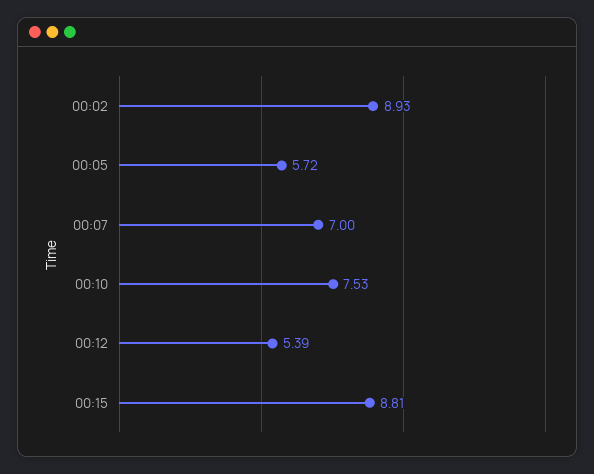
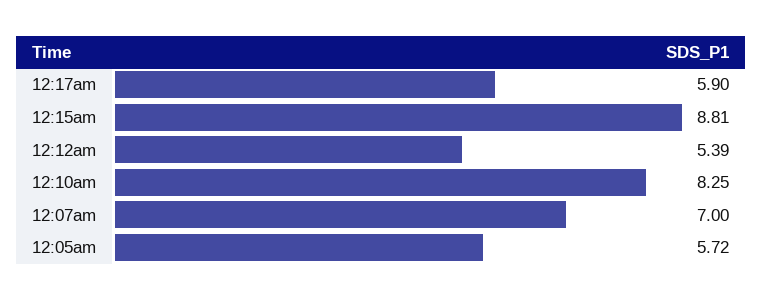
00:02: 8.93 -> none
00:10: 7.53 -> 8.25
12:17am: none -> 5.9

